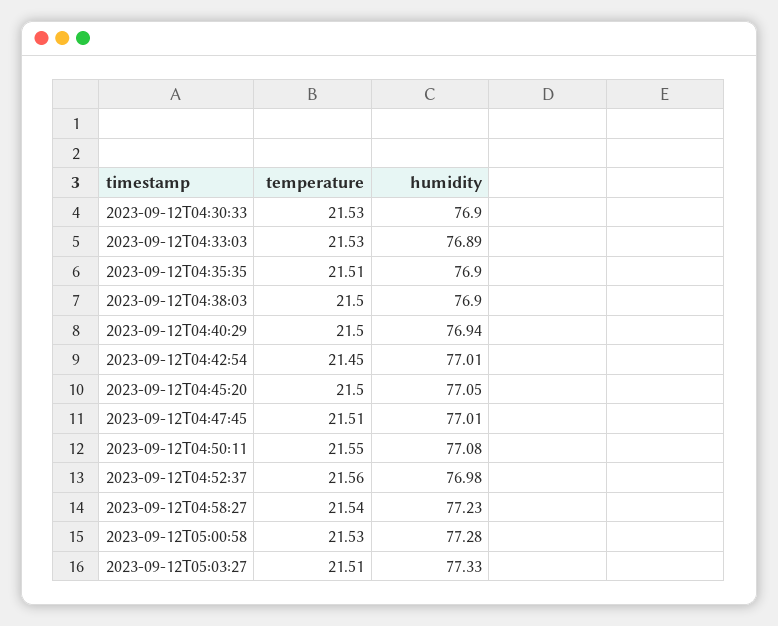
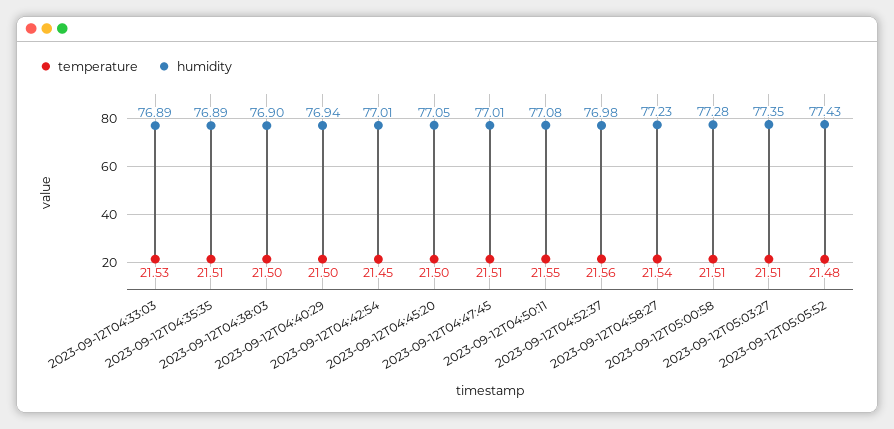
temperature, 2023-09-12T04:30:33: 21.53 -> none
humidity, 2023-09-12T04:30:33: 76.9 -> none
humidity, 2023-09-12T04:35:35: 76.9 -> 76.89
temperature, 2023-09-12T05:00:58: 21.53 -> 21.51
humidity, 2023-09-12T05:03:27: 77.33 -> 77.35
temperature, 2023-09-12T05:05:52: none -> 21.48
humidity, 2023-09-12T05:05:52: none -> 77.43

